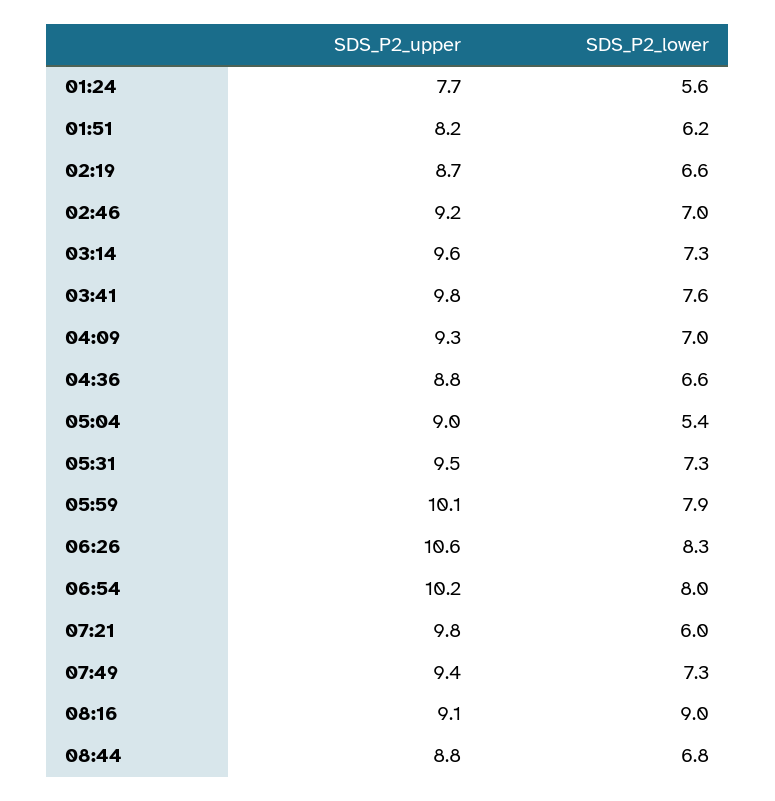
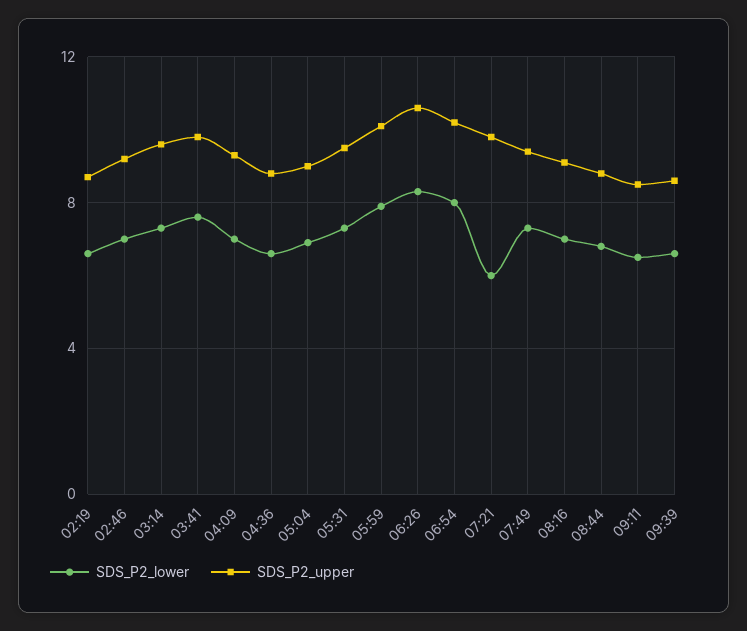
SDS_P2_upper, 01:24: 7.7 -> none
SDS_P2_lower, 01:24: 5.6 -> none
SDS_P2_upper, 01:51: 8.2 -> none
SDS_P2_lower, 01:51: 6.2 -> none
SDS_P2_lower, 05:04: 5.4 -> 7
SDS_P2_lower, 08:16: 9 -> 7
SDS_P2_lower, 09:11: none -> 6.5
SDS_P2_upper, 09:11: none -> 8.5
SDS_P2_lower, 09:39: none -> 6.5
SDS_P2_upper, 09:39: none -> 8.5

